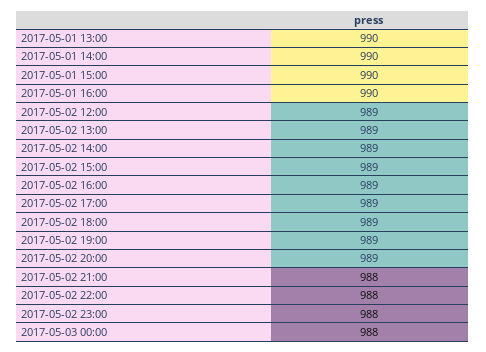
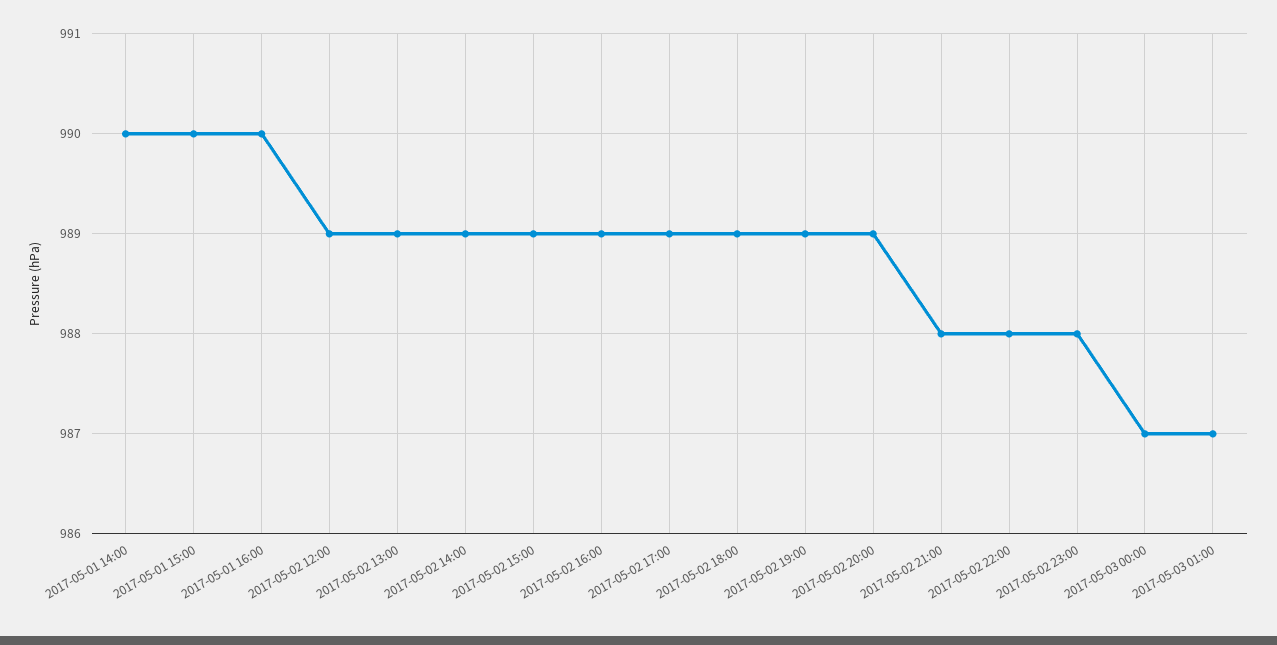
2017-05-01 13:00: 990 -> none
2017-05-03 00:00: 988 -> 987
2017-05-03 01:00: none -> 987

